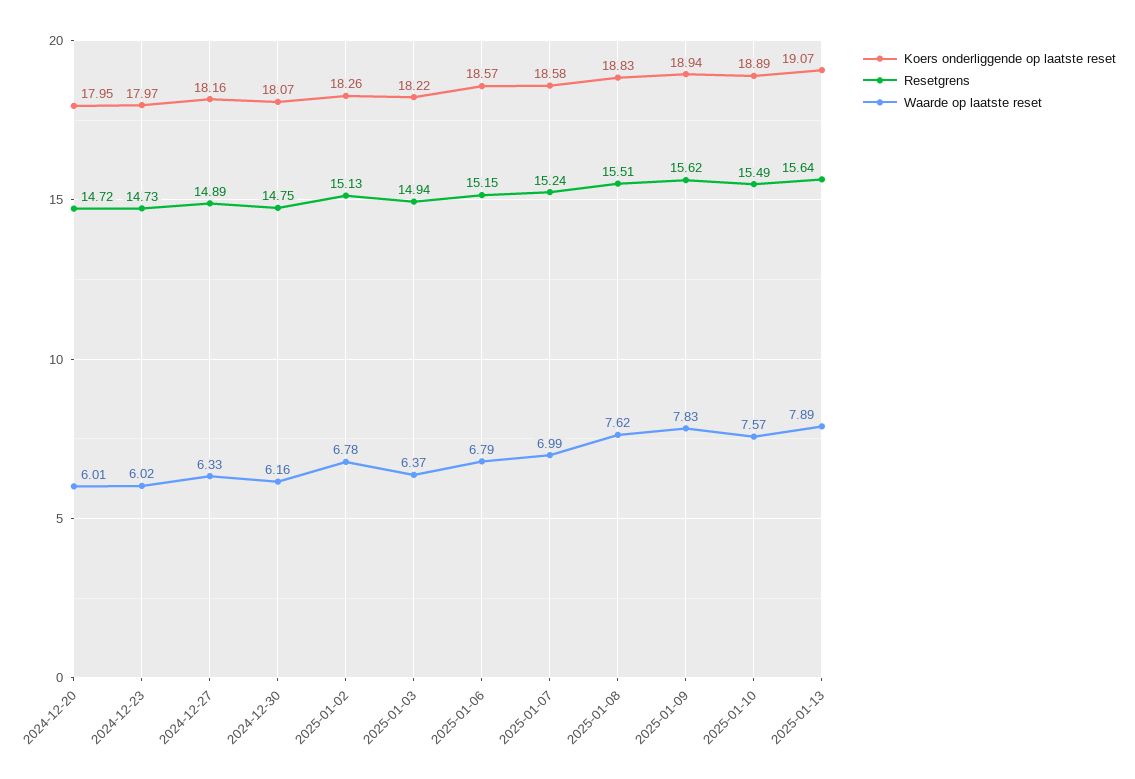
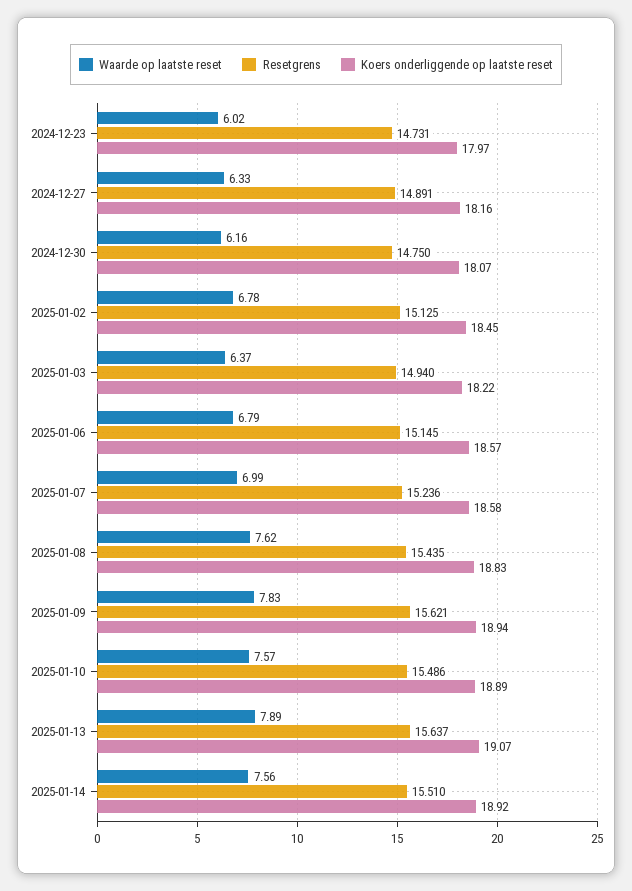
Koers onderliggende op laatste reset, 2024-12-20: 17.95 -> none
Resetgrens, 2024-12-20: 14.72 -> none
Waarde op laatste reset, 2024-12-20: 6.01 -> none
Koers onderliggende op laatste reset, 2025-01-02: 18.26 -> 18.45
Resetgrens, 2025-01-08: 15.51 -> 15.435
Waarde op laatste reset, 2025-01-14: none -> 7.56
Resetgrens, 2025-01-14: none -> 15.51
Koers onderliggende op laatste reset, 2025-01-14: none -> 18.92

